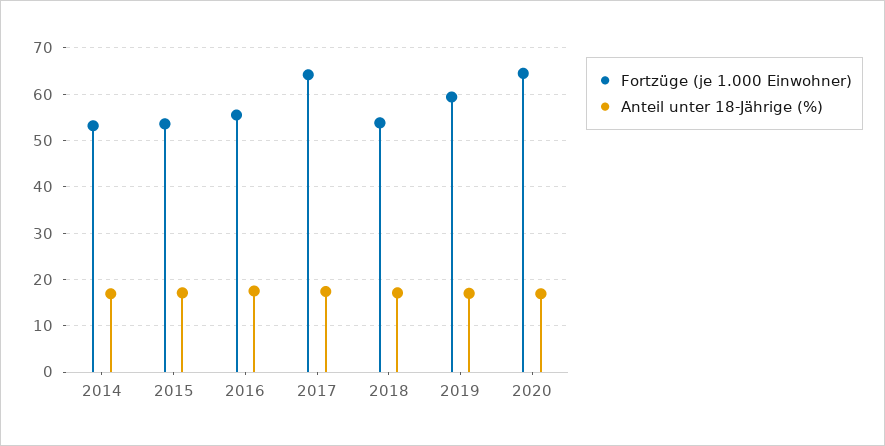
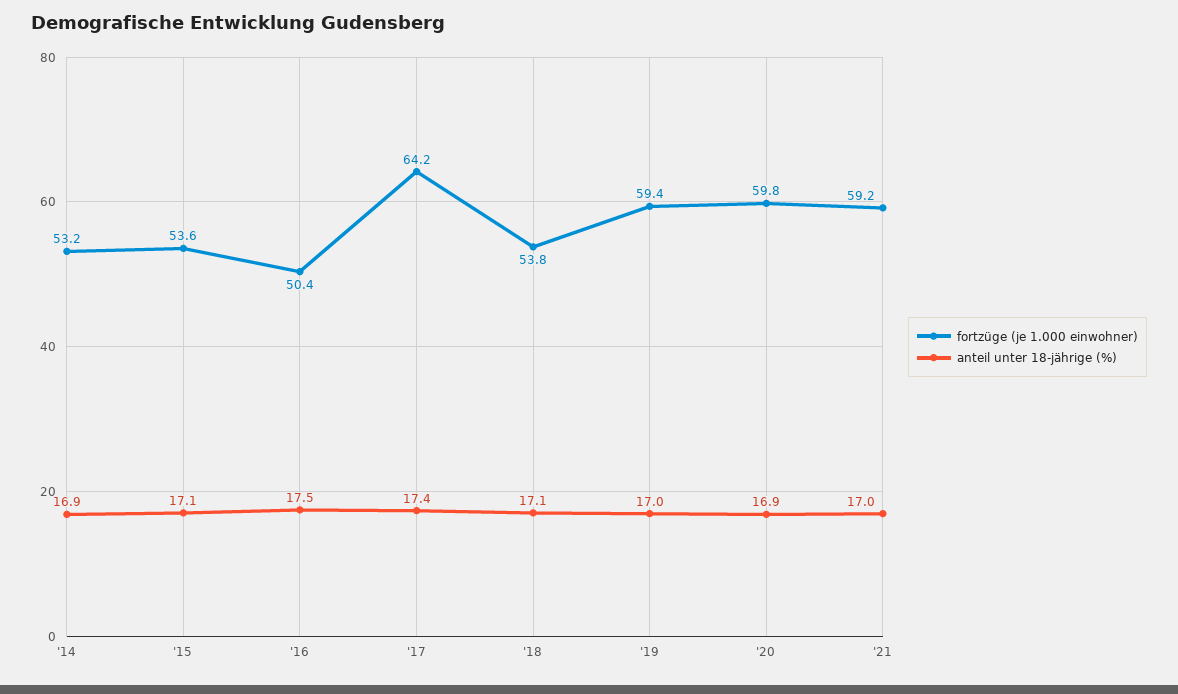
Fortzüge (je 1.000 Einwohner), 2016: 56 -> 50.4
Fortzüge (je 1.000 Einwohner), 2020: 64 -> 59.8
Fortzüge (je 1.000 Einwohner), '21: none -> 59.2
Anteil unter 18-Jährige (%), '21: none -> 17

